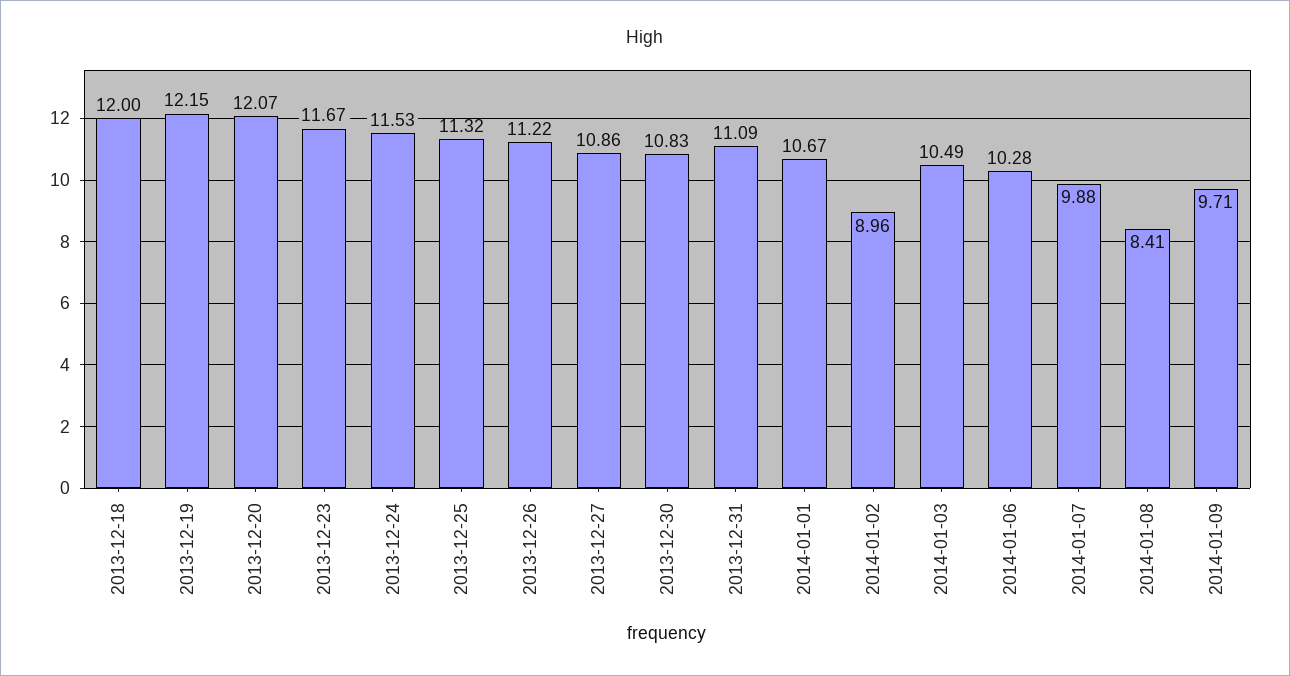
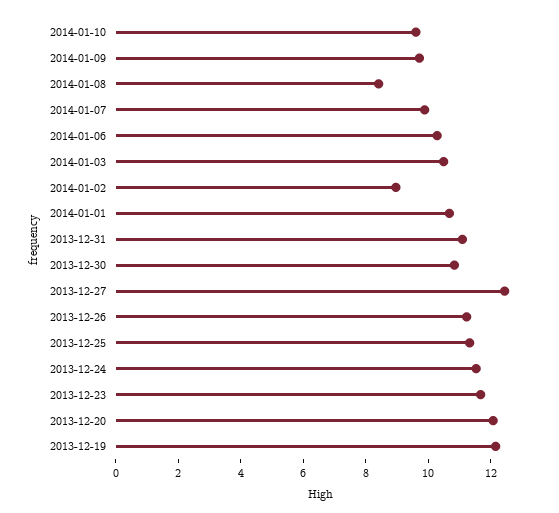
2013-12-18: 12 -> none
2013-12-27: 10.86 -> 12.5
2014-01-10: none -> 9.5

